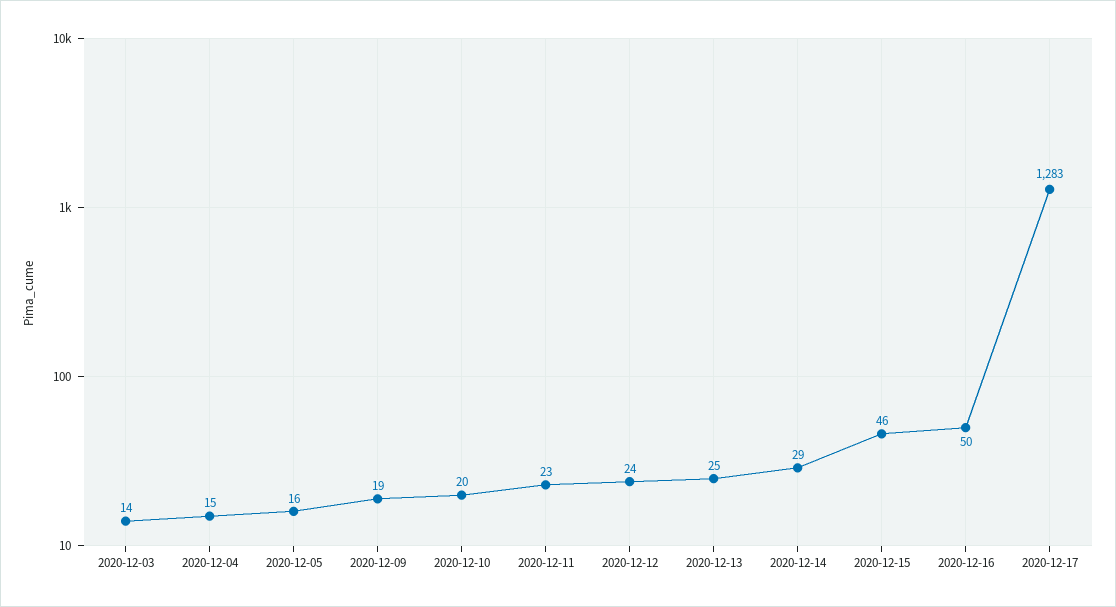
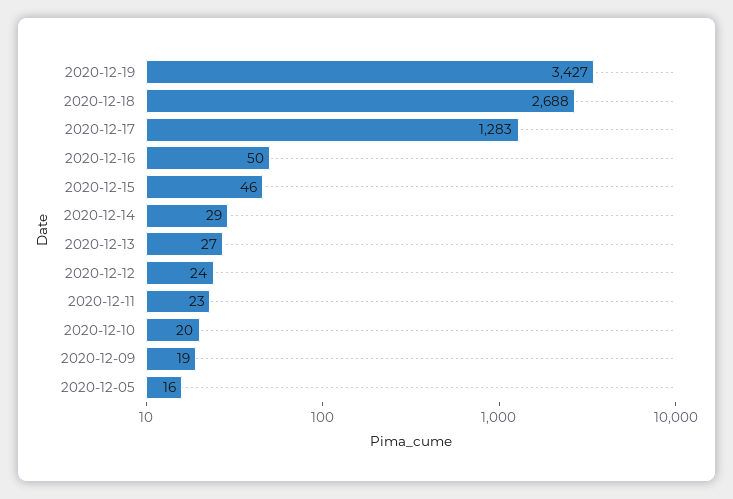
2020-12-03: 14 -> none
2020-12-04: 15 -> none
2020-12-13: 25 -> 27
2020-12-19: none -> 3427
2020-12-18: none -> 2688

